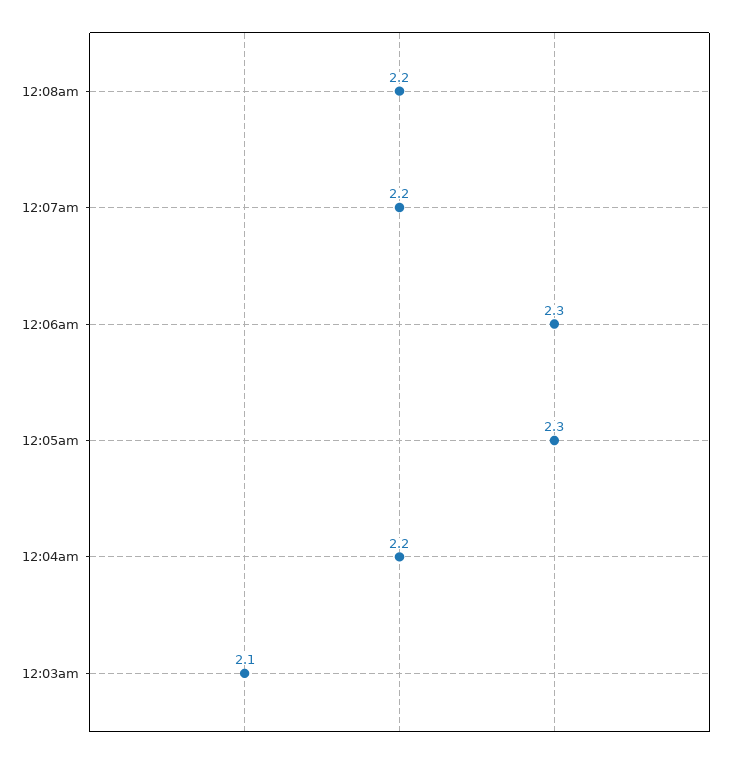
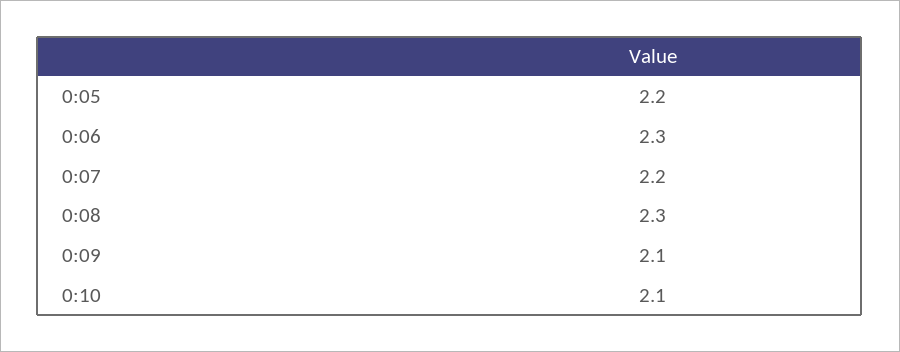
12:08am: 2.2 -> 2.3
12:05am: 2.3 -> 2.2
12:04am: 2.2 -> none
12:03am: 2.1 -> none
0:09: none -> 2.1
0:10: none -> 2.1

